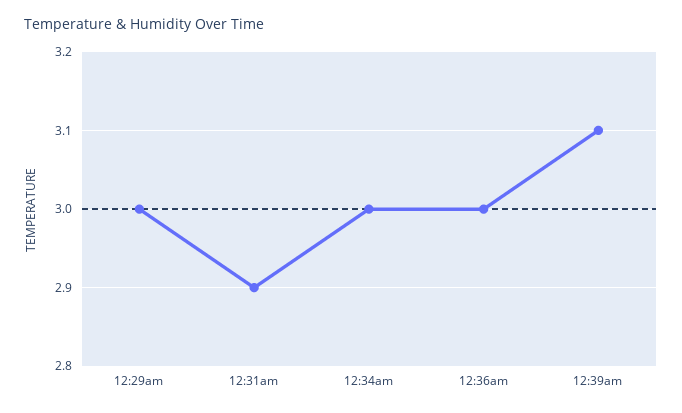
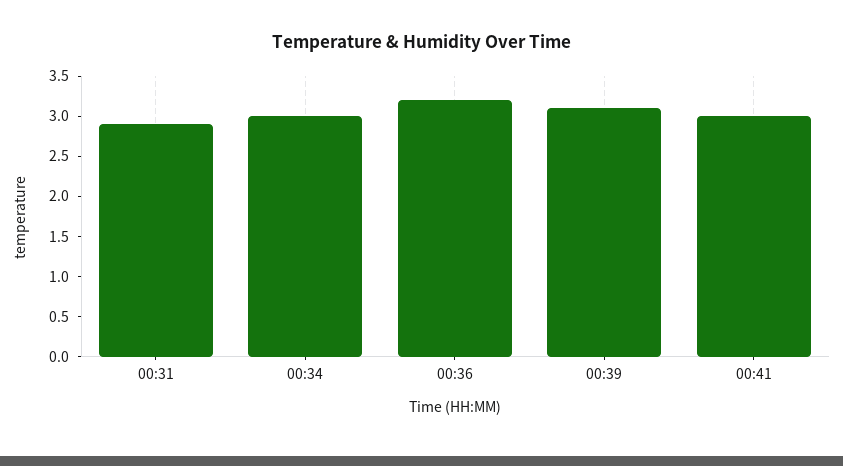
12:29am: 3 -> none
12:36am: 3 -> 3.2
00:41: none -> 3

